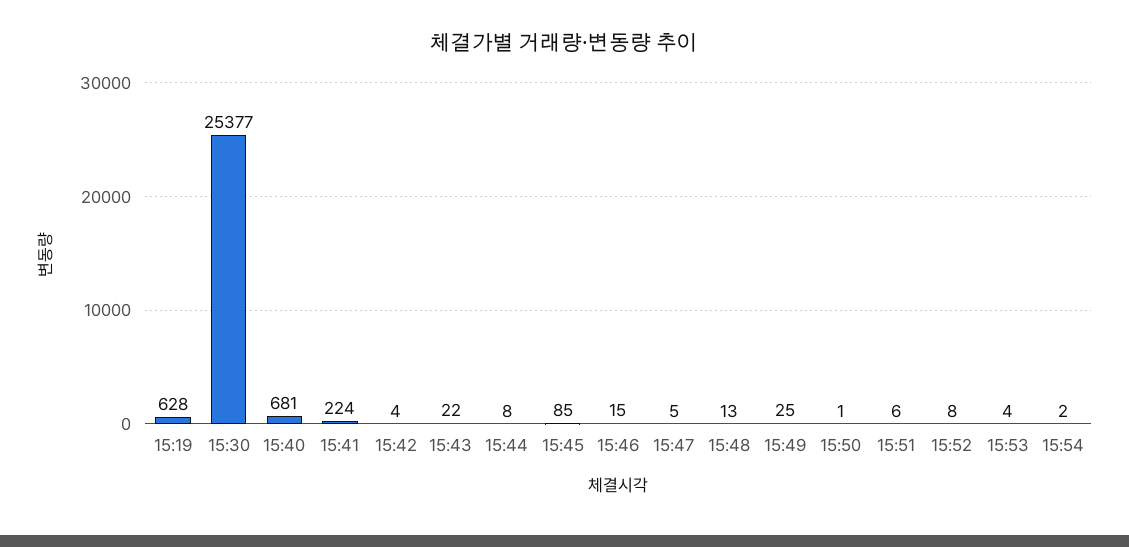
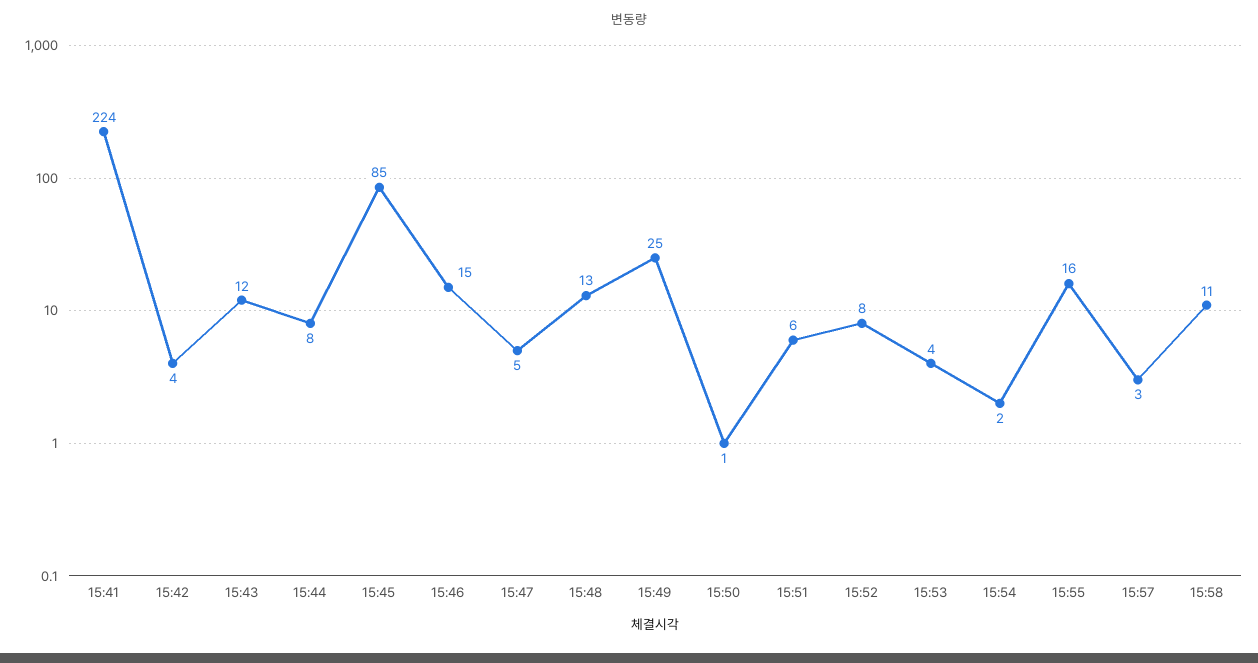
15:19: 628 -> none
15:30: 25377 -> none
15:40: 681 -> none
15:43: 22 -> 12
15:55: none -> 16
15:57: none -> 3
15:58: none -> 11

